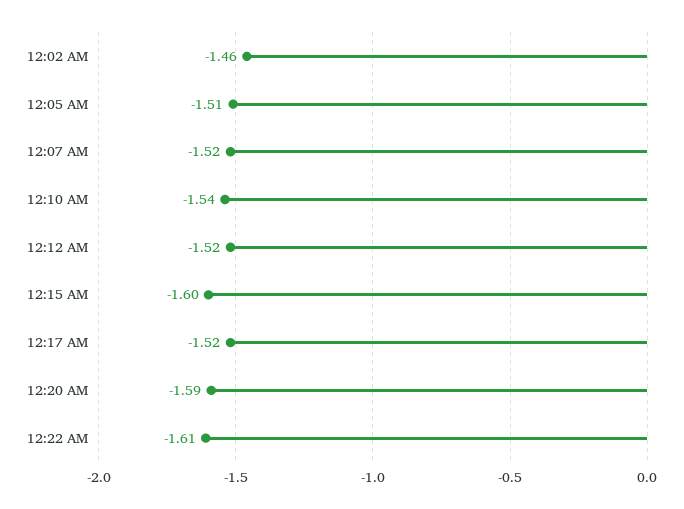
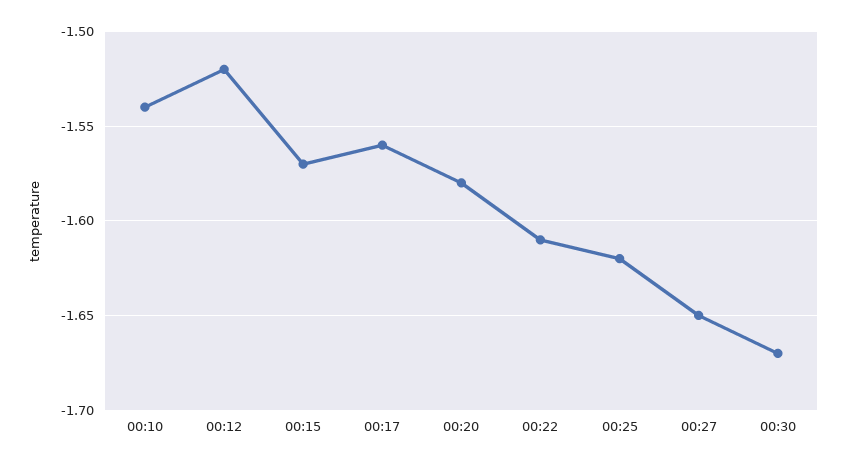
12:02 AM: -1.46 -> none
12:05 AM: -1.51 -> none
12:07 AM: -1.52 -> none
12:15 AM: -1.6 -> -1.57
12:17 AM: -1.52 -> -1.56
12:20 AM: -1.59 -> -1.58
00:25: none -> -1.62
00:27: none -> -1.65
00:30: none -> -1.67

